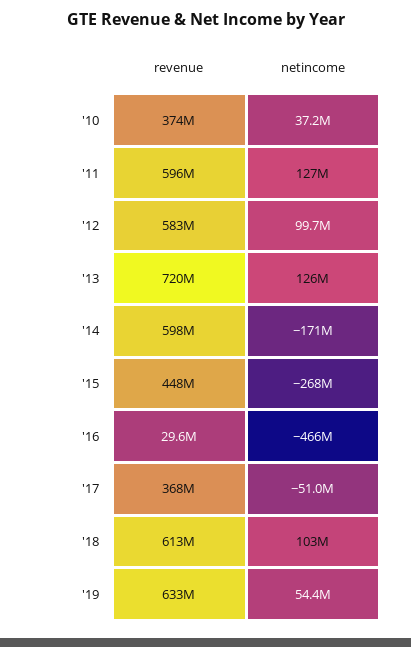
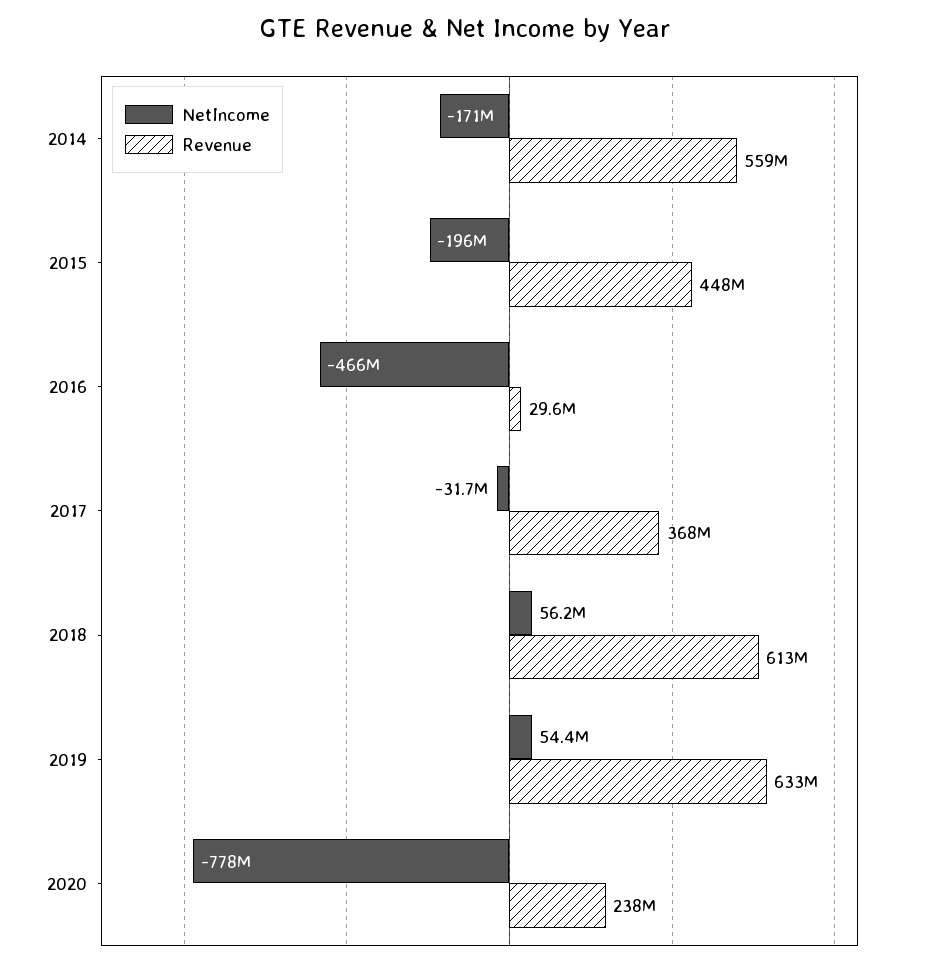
revenue, '10: 374000000 -> none
netincome, '10: 37200000 -> none
revenue, '11: 596000000 -> none
netincome, '11: 127000000 -> none
revenue, '12: 583000000 -> none
netincome, '12: 99700000 -> none
revenue, '13: 720000000 -> none
netincome, '13: 126000000 -> none
revenue, '14: 598000000 -> 559000000
netincome, '15: -268000000 -> -196000000
netincome, '17: -51000000 -> -31700000
netincome, '18: 103000000 -> 56200000
netincome, 2020: none -> -778000000
revenue, 2020: none -> 238000000

